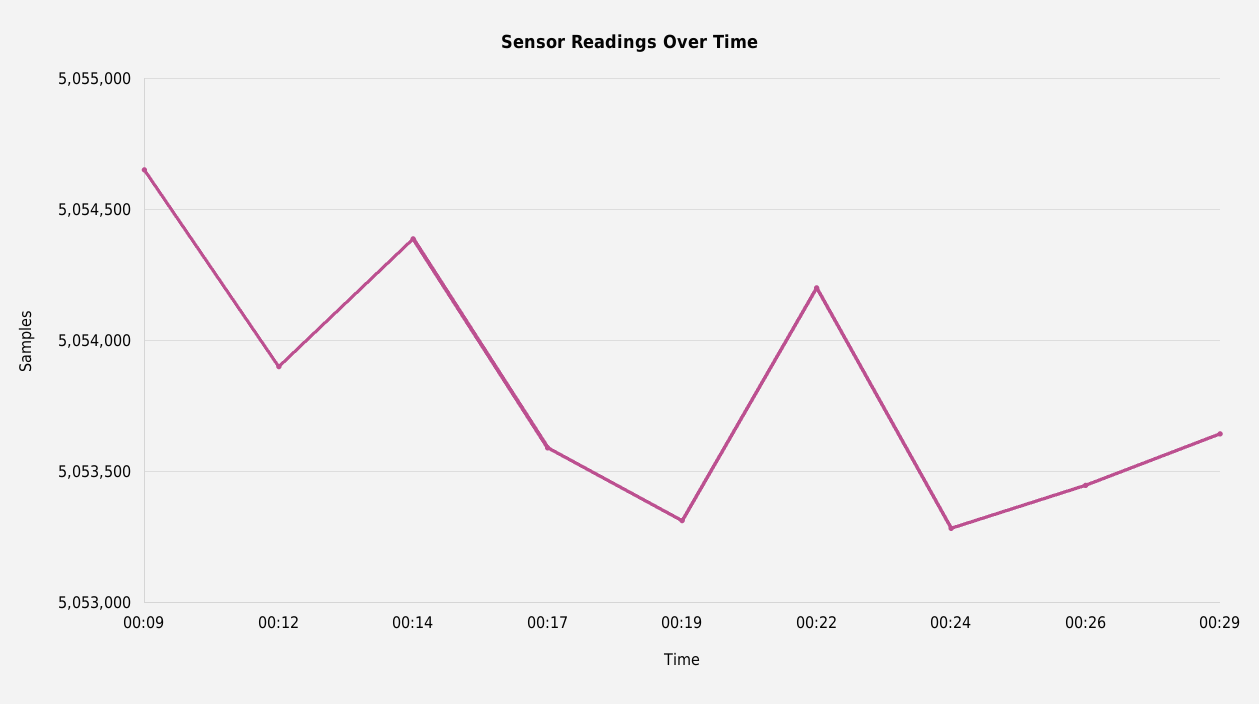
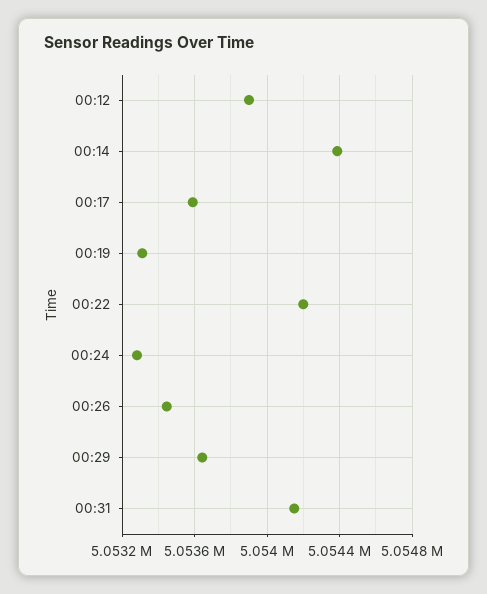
00:09: 5054650 -> none
00:31: none -> 5054150

